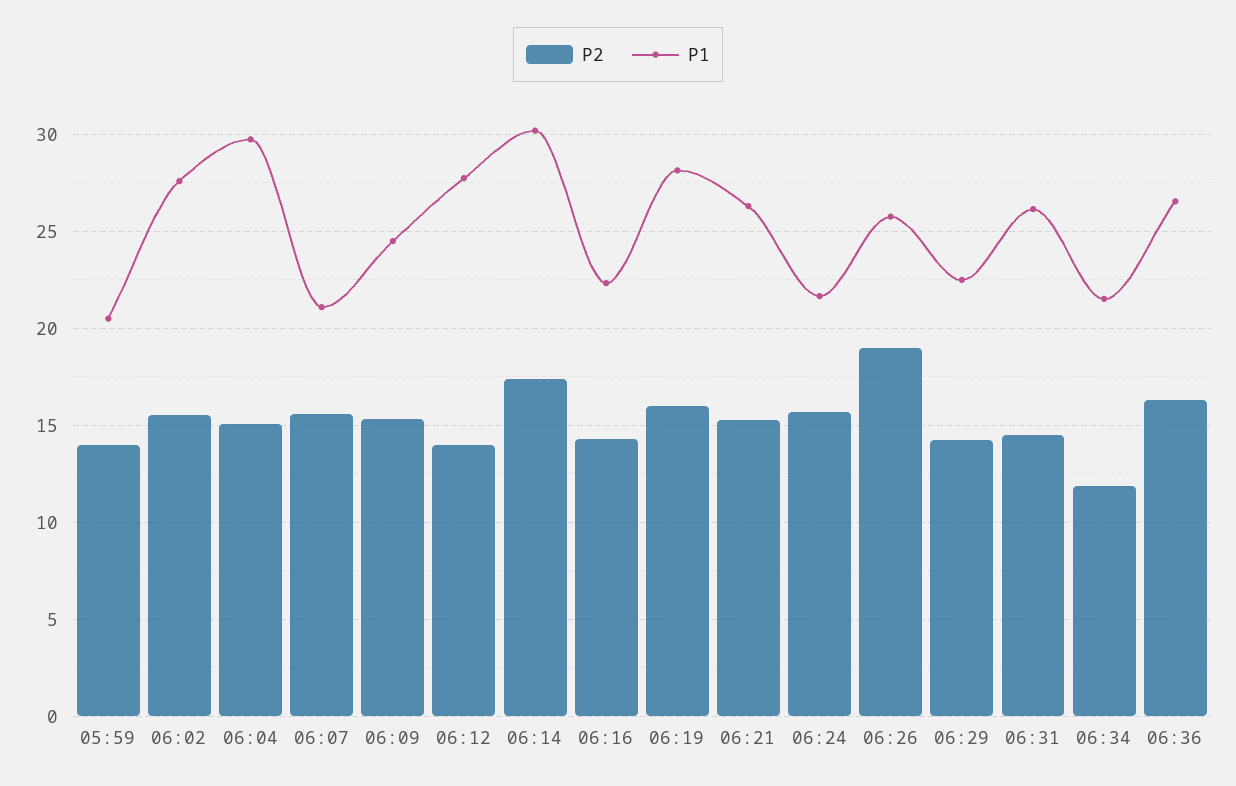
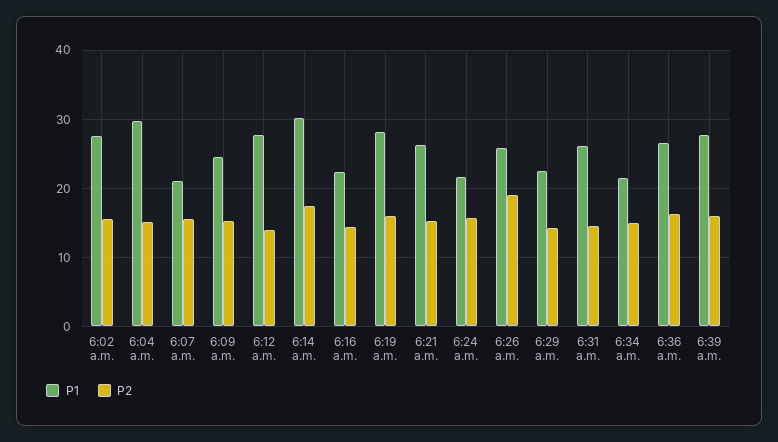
P2, 05:59: 14 -> none
P1, 05:59: 20.5 -> none
P2, 06:34: 12 -> 15
P1, 6:39 a.m.: none -> 28
P2, 6:39 a.m.: none -> 16

